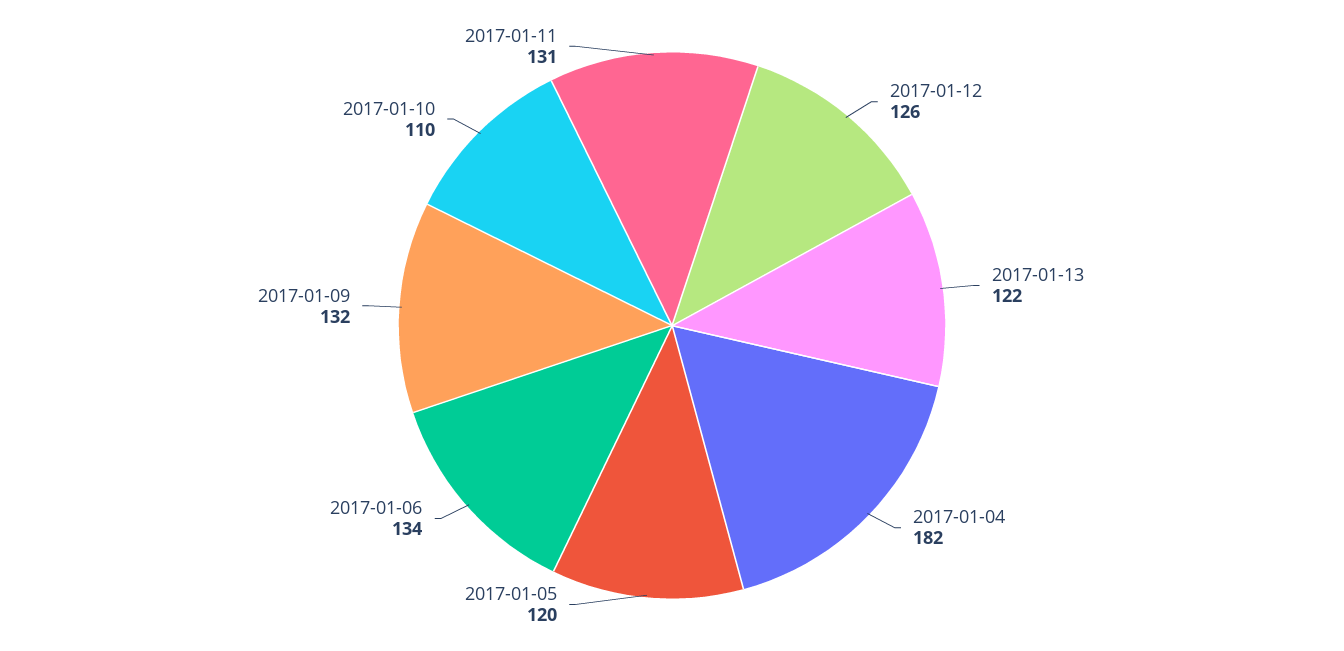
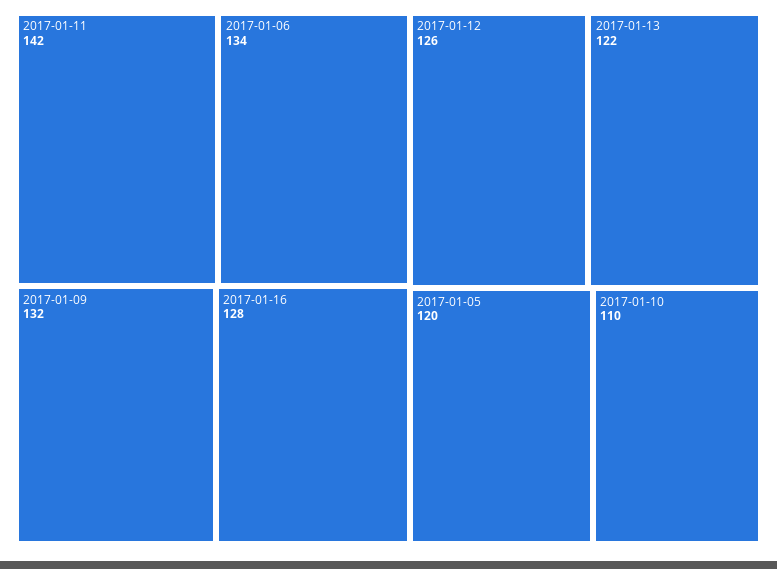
2017-01-04: 182 -> none
2017-01-11: 131 -> 142
2017-01-16: none -> 128

